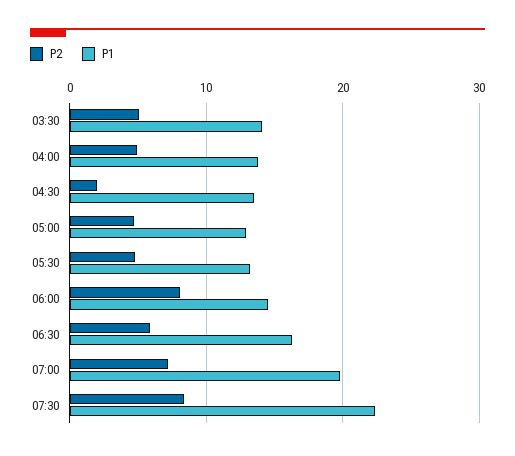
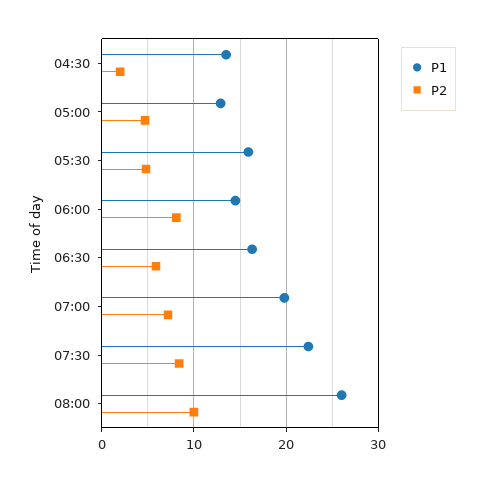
P2, 03:30: 5 -> none
P1, 03:30: 14 -> none
P2, 04:00: 5 -> none
P1, 04:00: 14 -> none
P1, 05:30: 13 -> 16
P1, 08:00: none -> 26
P2, 08:00: none -> 10

